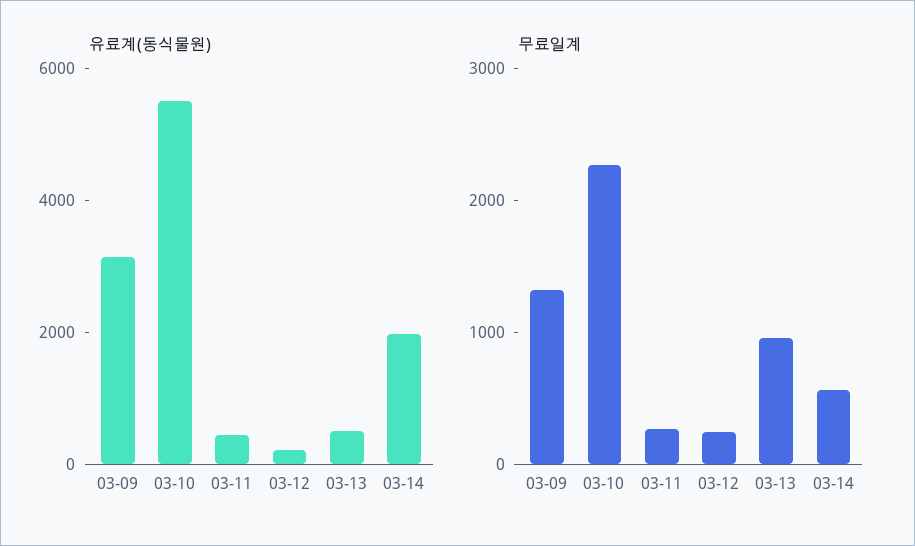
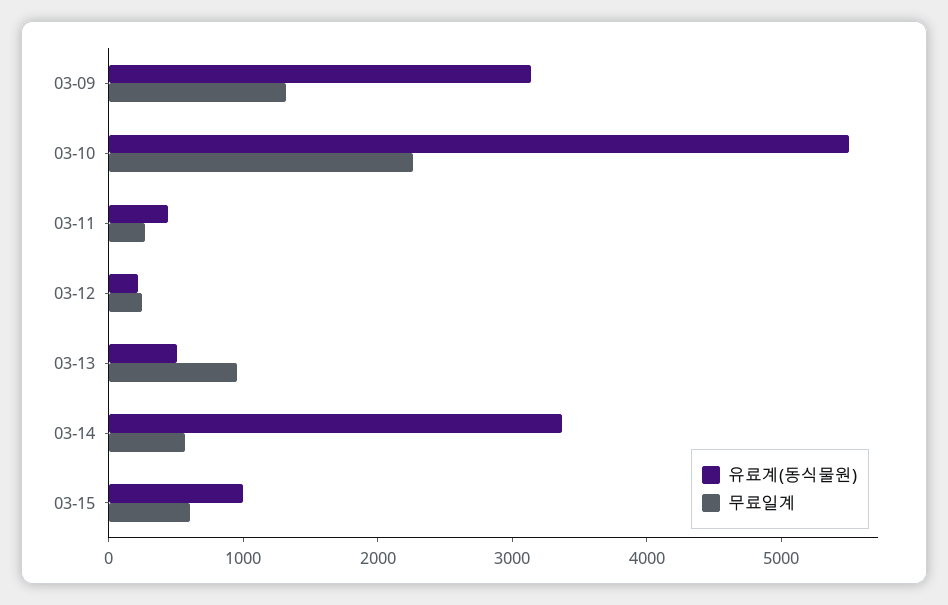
유료계(동식물원), 03-14: 2000 -> 3400
유료계(동식물원), 03-15: none -> 1000
무료일계, 03-15: none -> 600

